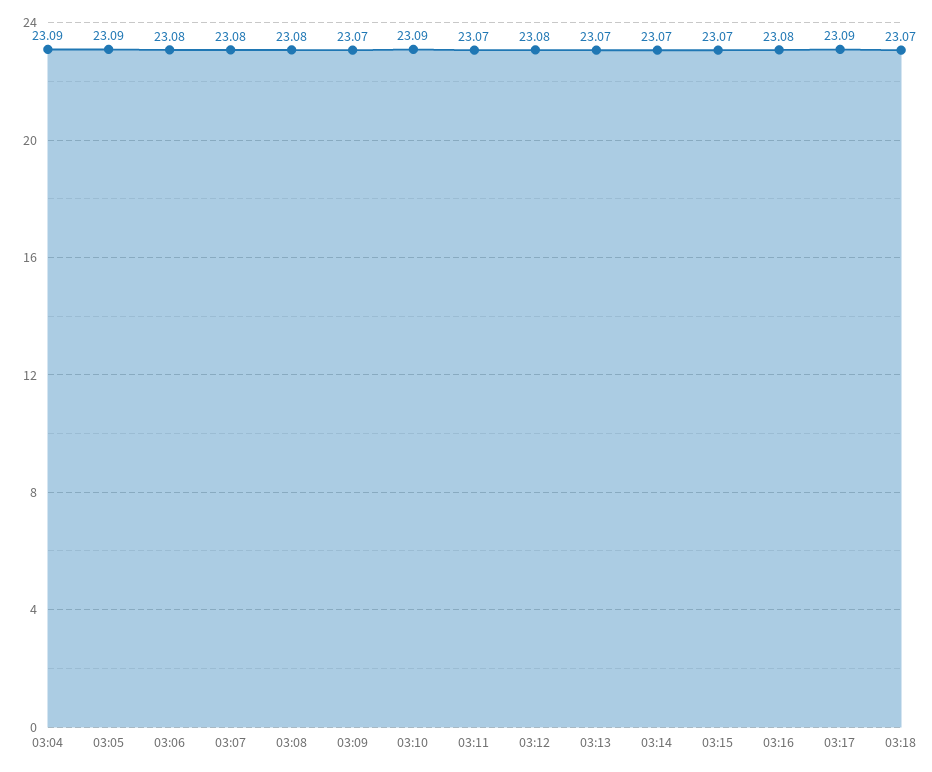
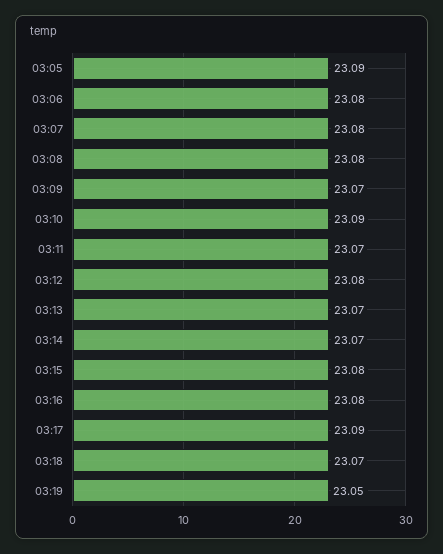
03:04: 23.09 -> none
03:15: 23.07 -> 23.08
03:19: none -> 23.05

